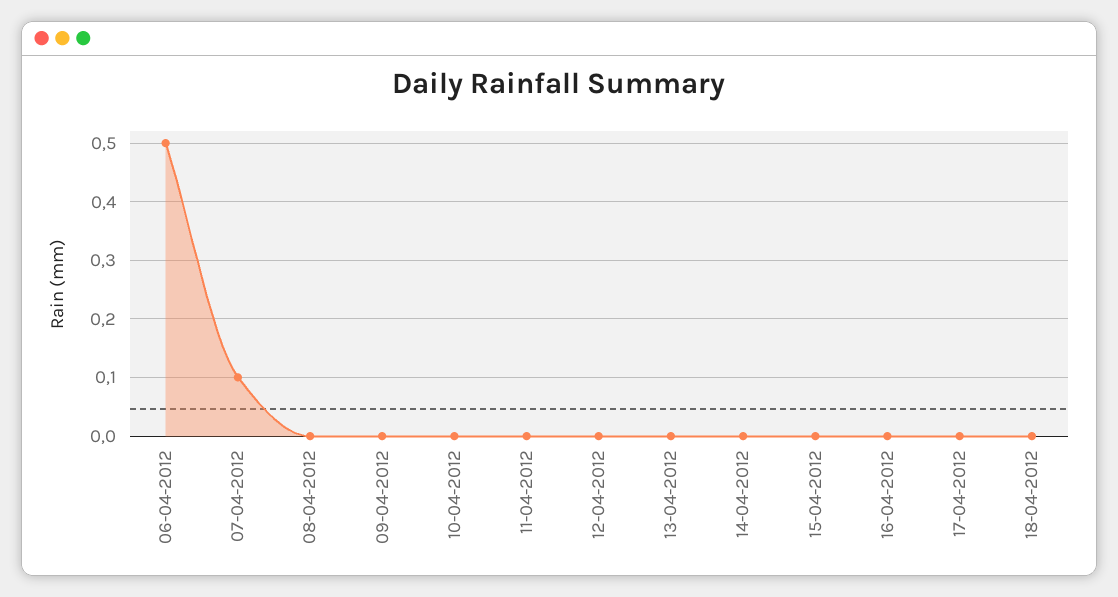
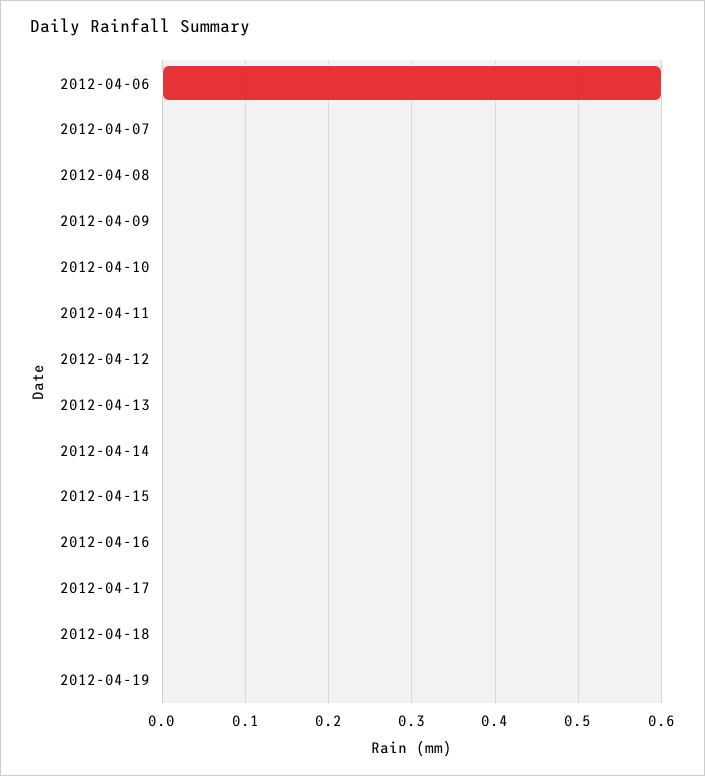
06-04-2012: 0.5 -> 0.6
07-04-2012: 0.1 -> 0
2012-04-19: none -> 0

